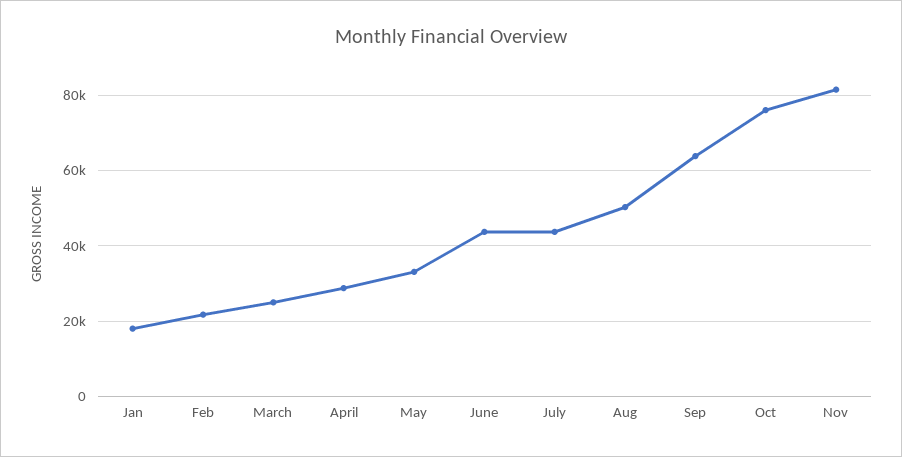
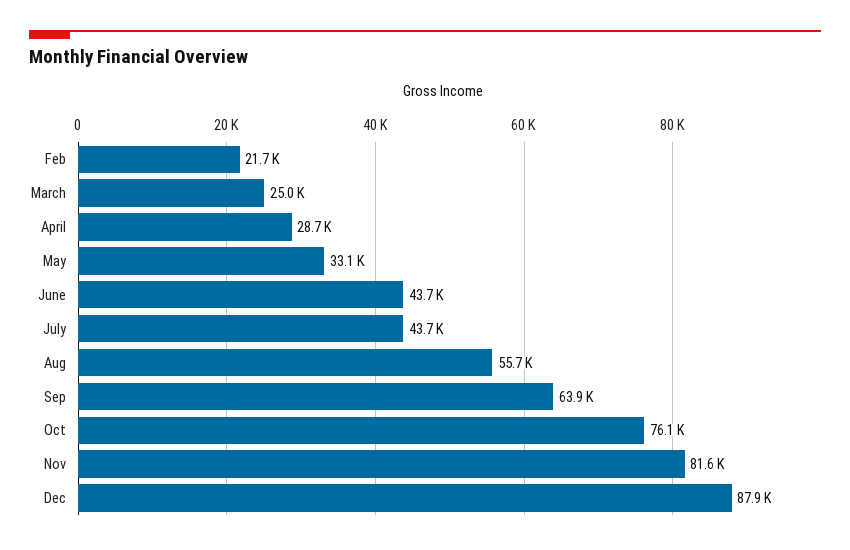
Jan: 18000 -> none
Aug: 50000 -> 55700
Dec: none -> 87900

